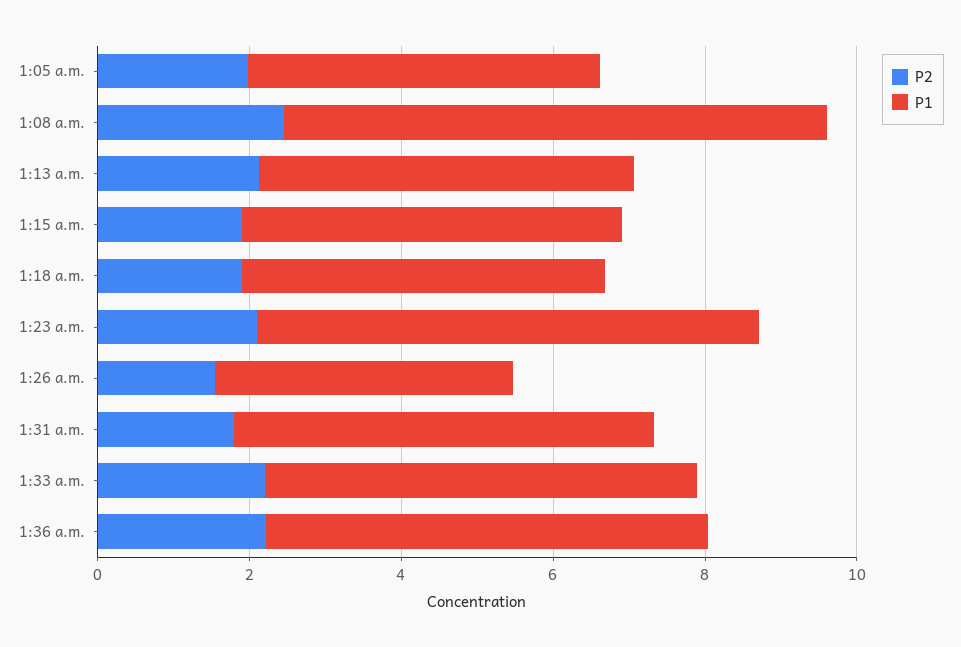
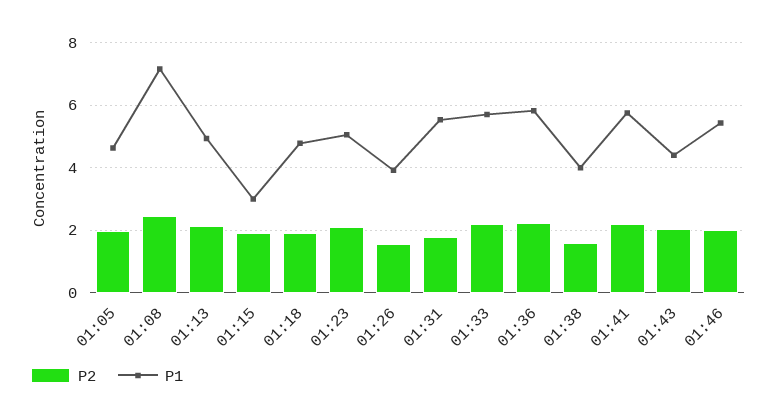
P1, 1:15 a.m.: 5 -> 3
P1, 1:23 a.m.: 6.5 -> 5
P2, 01:38: none -> 1.6
P1, 01:38: none -> 4
P2, 01:41: none -> 2.2
P1, 01:41: none -> 5.8
P2, 01:43: none -> 2
P1, 01:43: none -> 4.4
P2, 01:46: none -> 2
P1, 01:46: none -> 5.4

